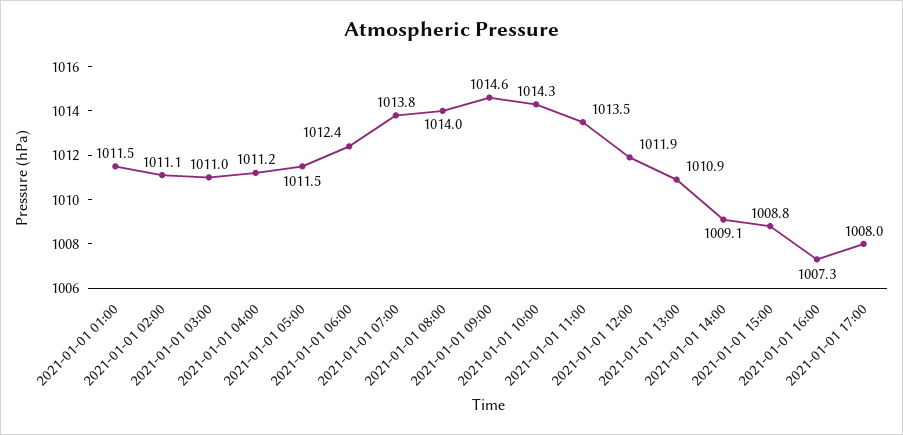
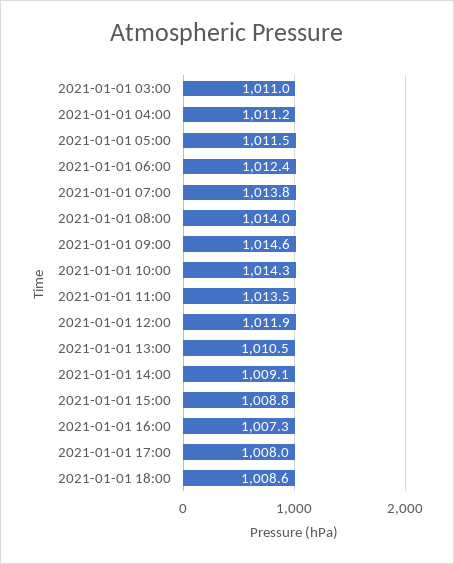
2021-01-01 01:00: 1011.5 -> none
2021-01-01 02:00: 1011.1 -> none
2021-01-01 13:00: 1010.9 -> 1010.5
2021-01-01 18:00: none -> 1008.6

